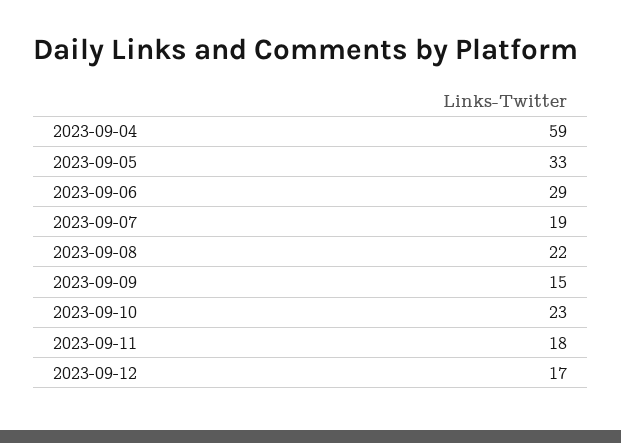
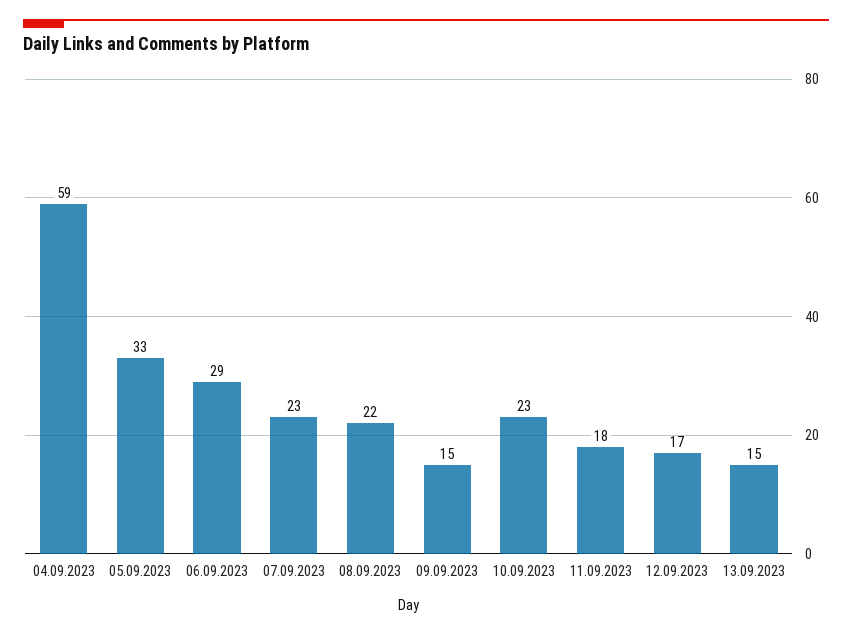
2023-09-07: 19 -> 23
13.09.2023: none -> 15

